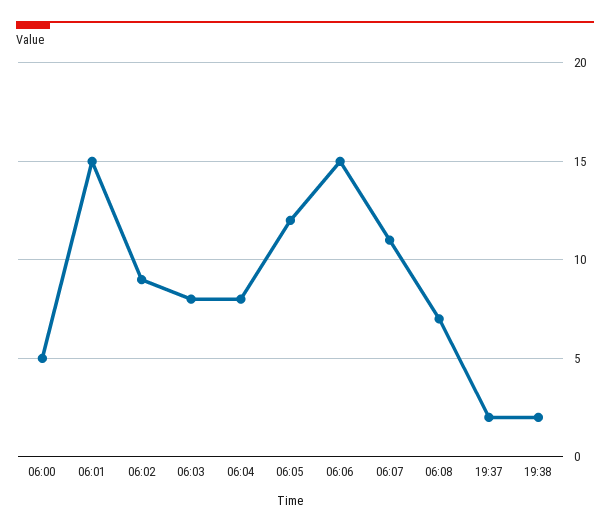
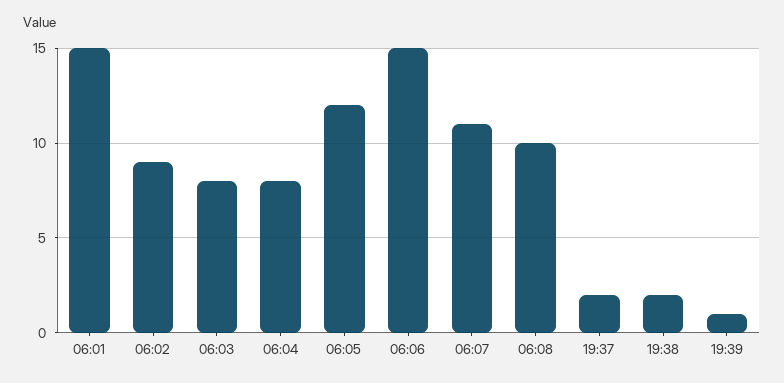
06:00: 5 -> none
06:08: 7 -> 10
19:39: none -> 1

